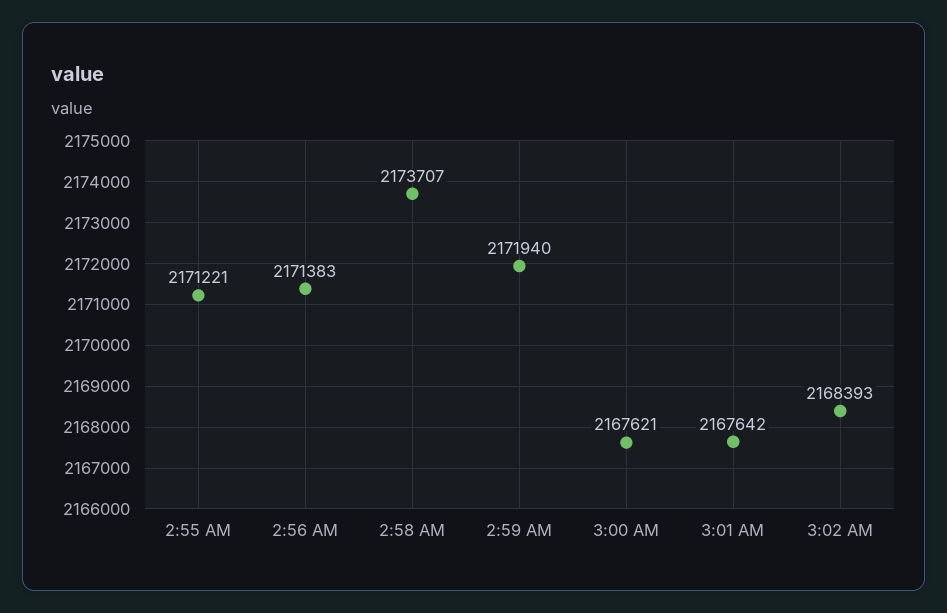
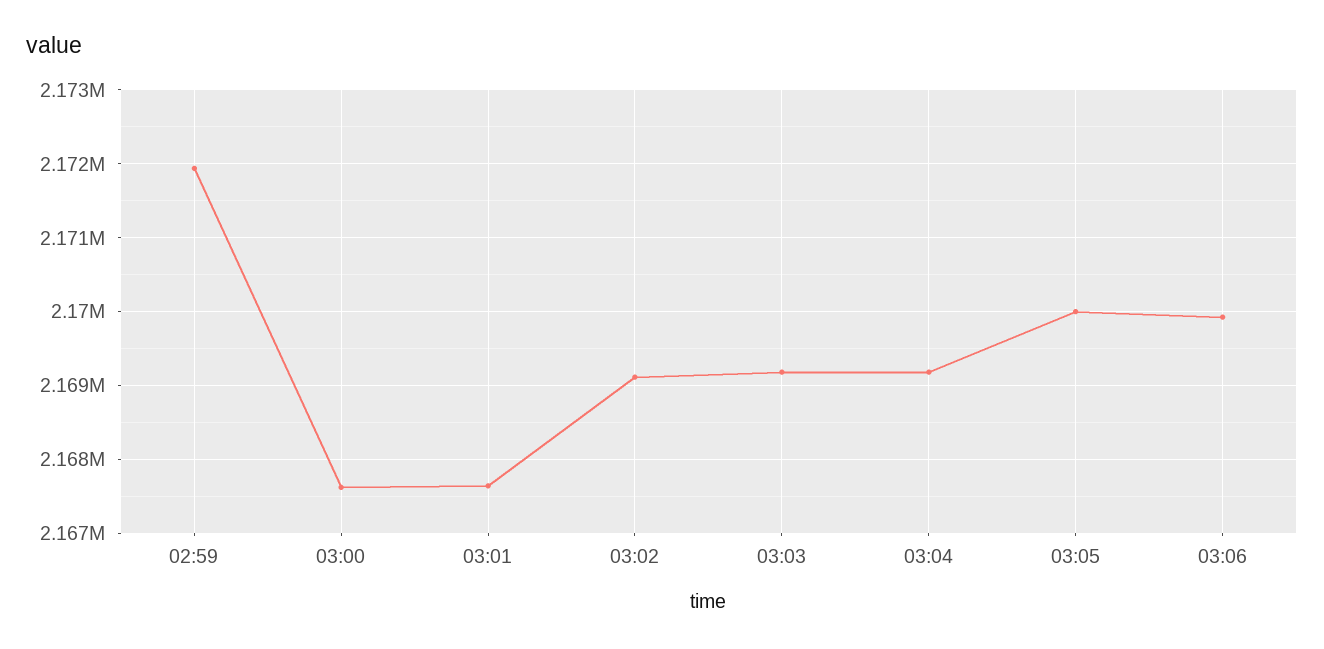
2:55 AM: 2171221 -> none
2:56 AM: 2171383 -> none
2:58 AM: 2173707 -> none
3:02 AM: 2168393 -> 2169100
03:03: none -> 2169200
03:04: none -> 2169200
03:05: none -> 2170000
03:06: none -> 2169900

